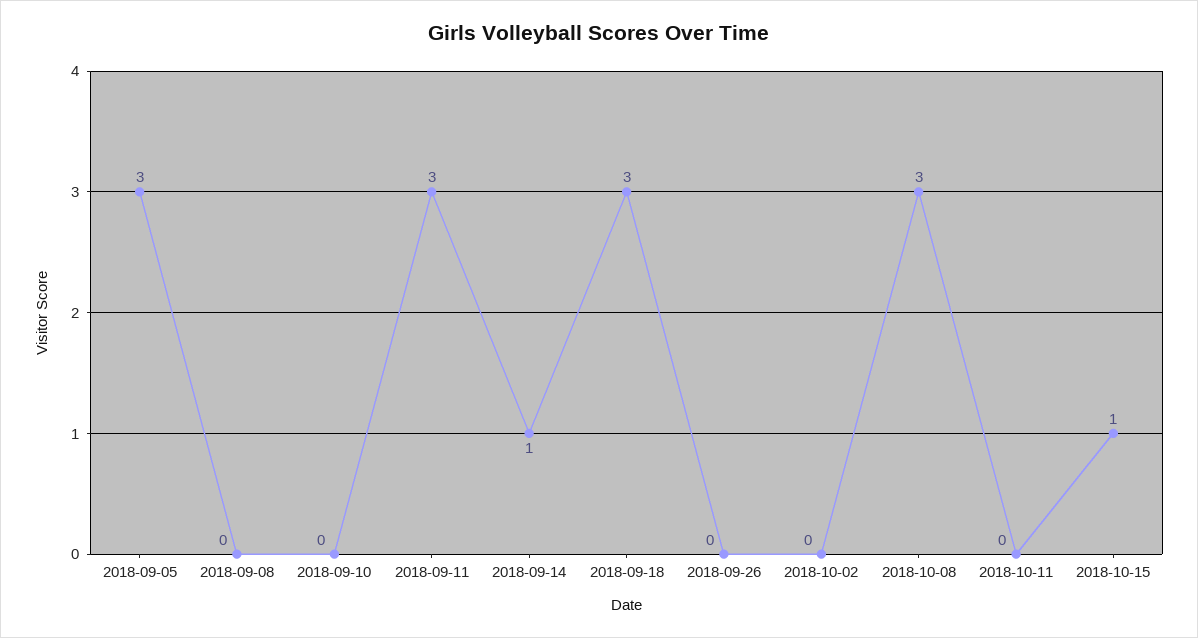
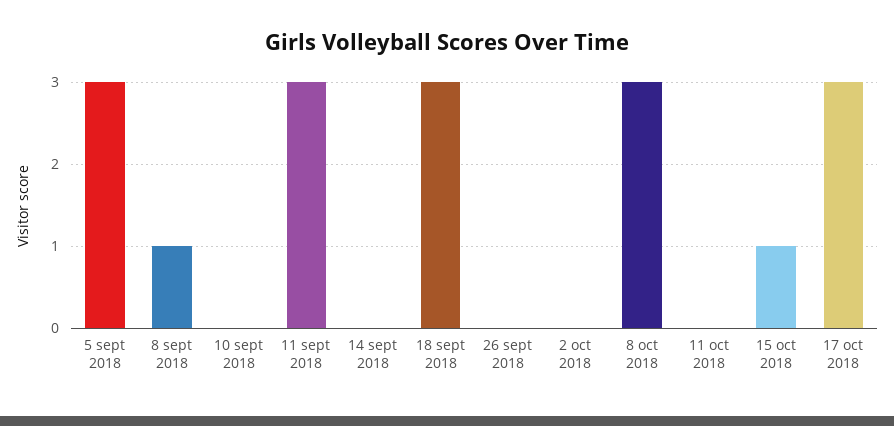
2018-09-08: 0 -> 1
2018-09-14: 1 -> 0
17 oct 2018: none -> 3

